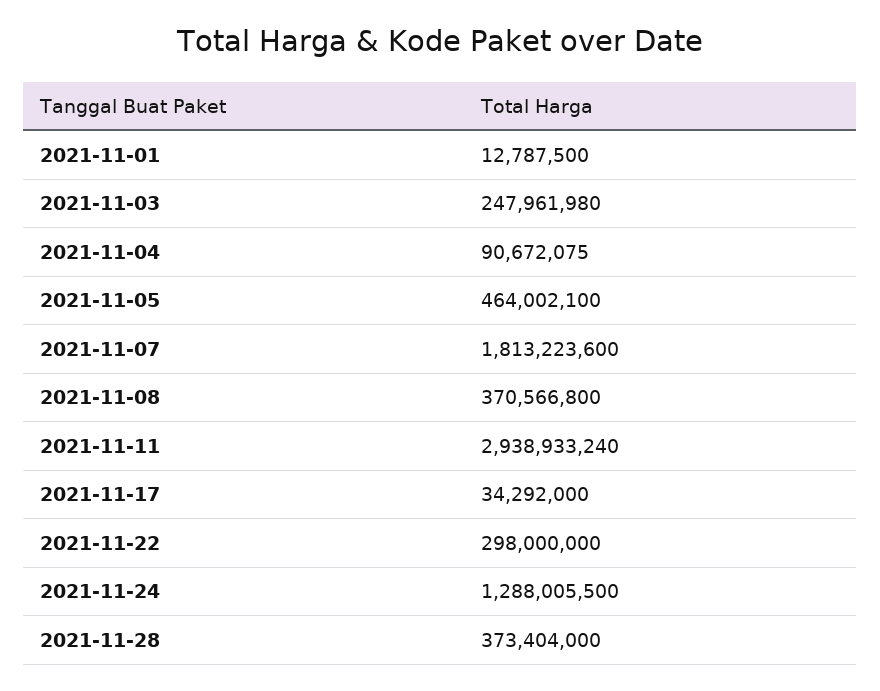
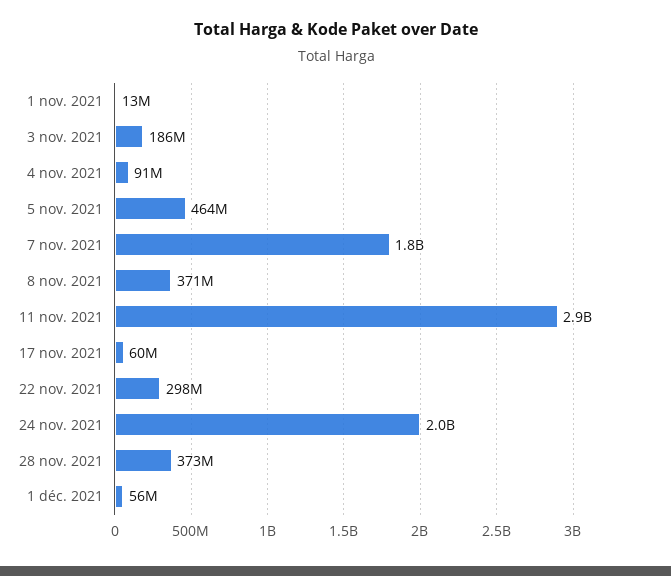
2021-11-03: 247961980 -> 186000000
2021-11-17: 34292000 -> 60000000
2021-11-24: 1288005500 -> 2000000000
1 déc. 2021: none -> 56000000

